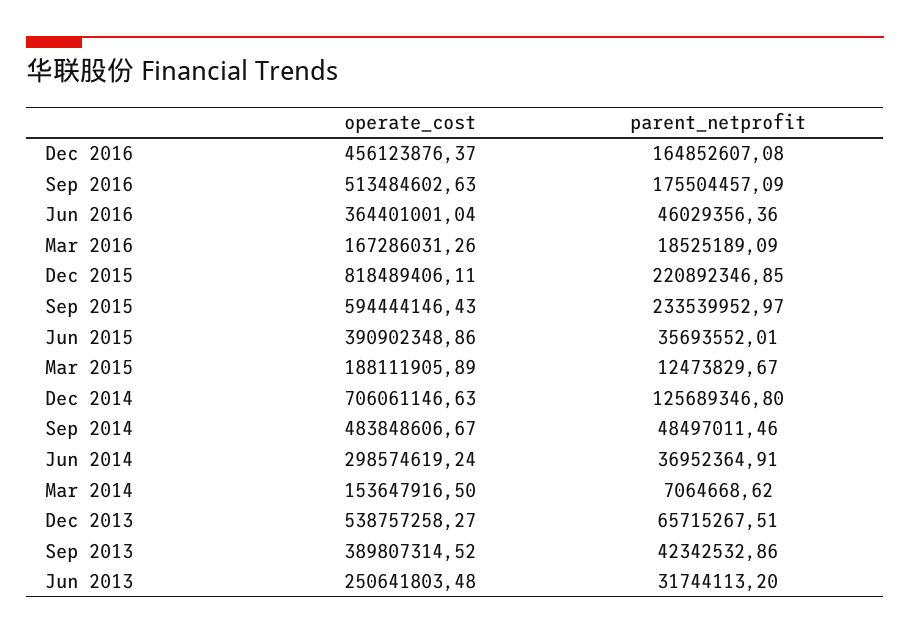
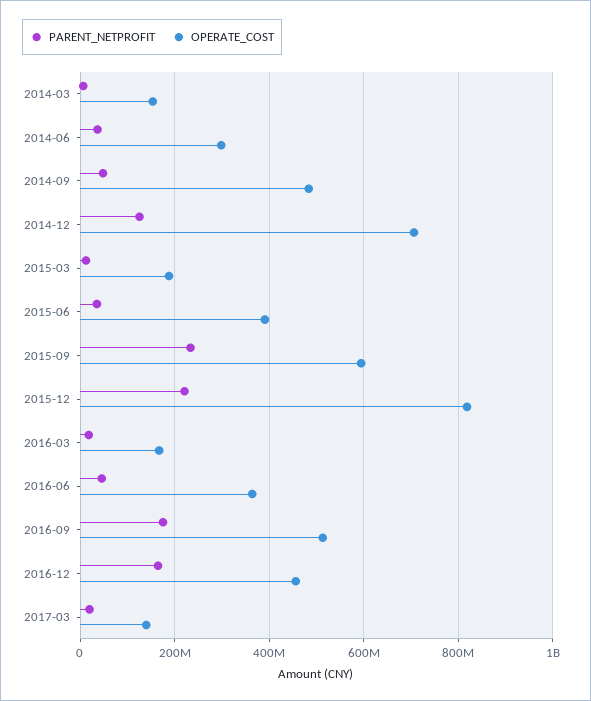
operate_cost, Dec 2013: 538757258.27 -> none
parent_netprofit, Dec 2013: 65715267.51 -> none
operate_cost, Sep 2013: 389807314.52 -> none
parent_netprofit, Sep 2013: 42342532.86 -> none
operate_cost, Jun 2013: 250641803.48 -> none
parent_netprofit, Jun 2013: 31744113.2 -> none
parent_netprofit, 2017-03: none -> 20000000
operate_cost, 2017-03: none -> 140000000

